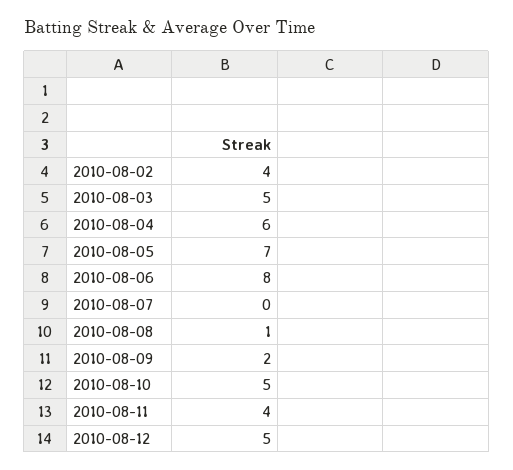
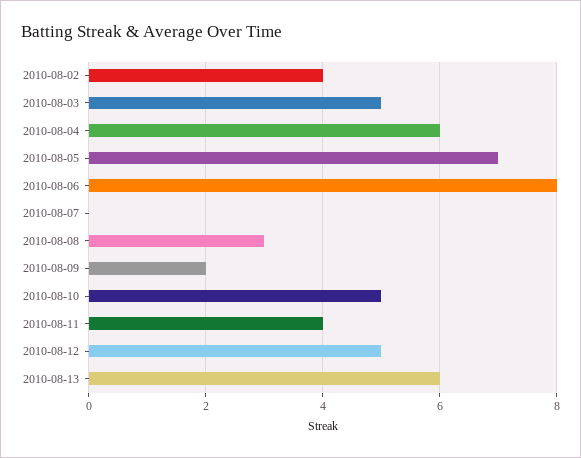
2010-08-08: 1 -> 3
2010-08-13: none -> 6

